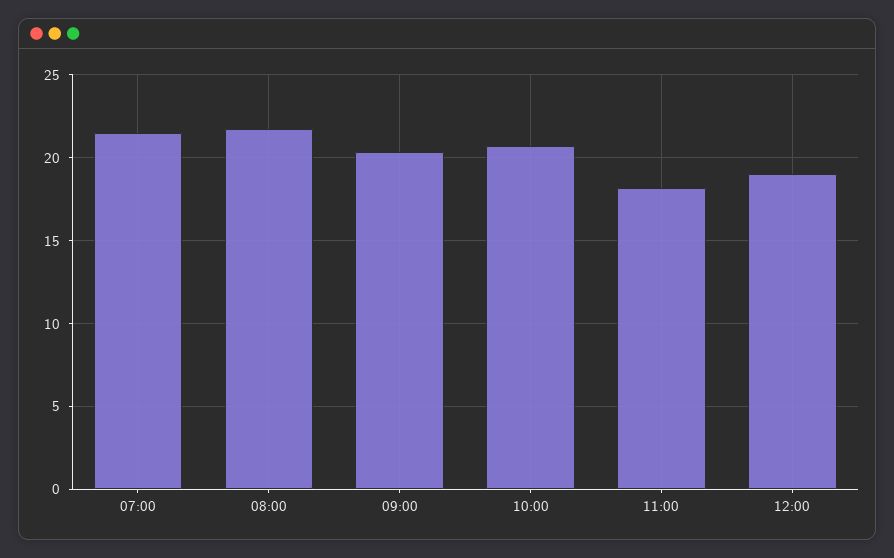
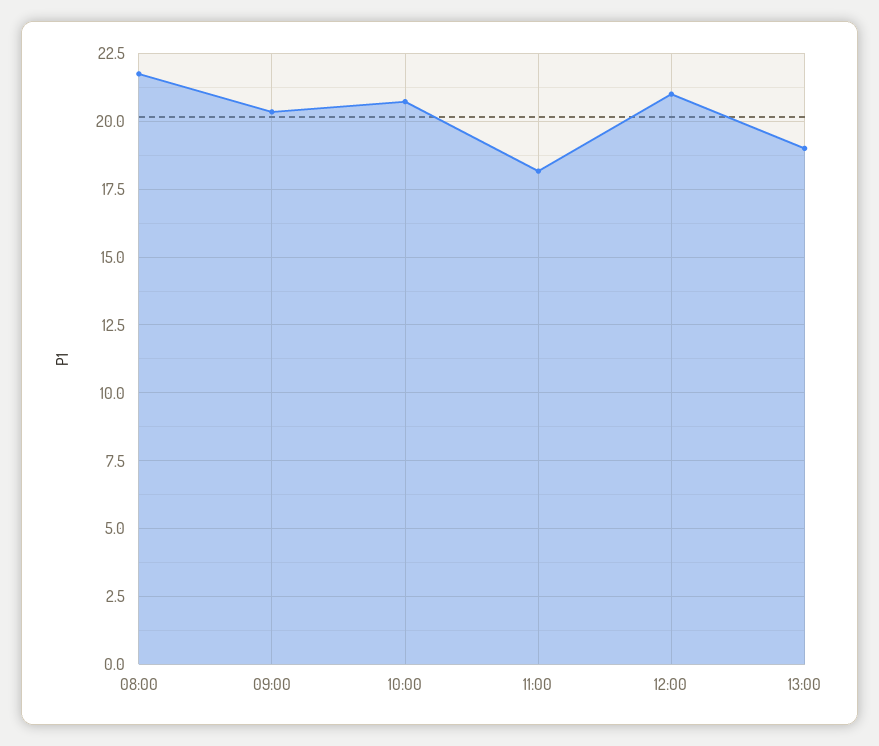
07:00: 21.5 -> none
12:00: 19 -> 21
13:00: none -> 19

